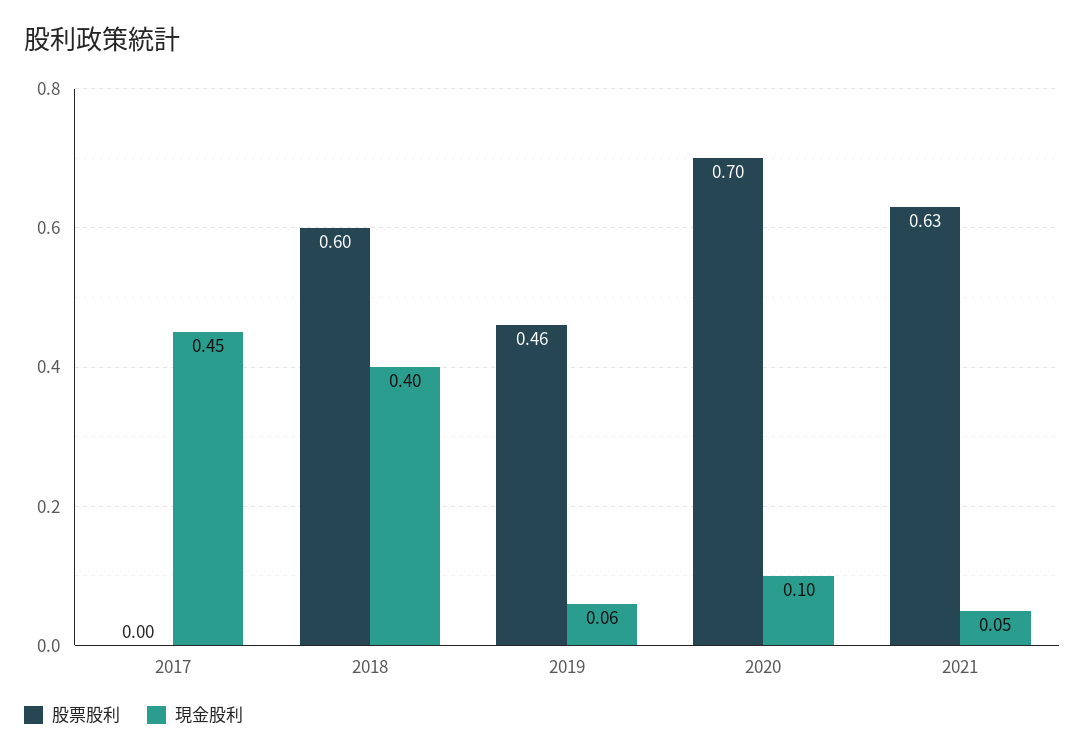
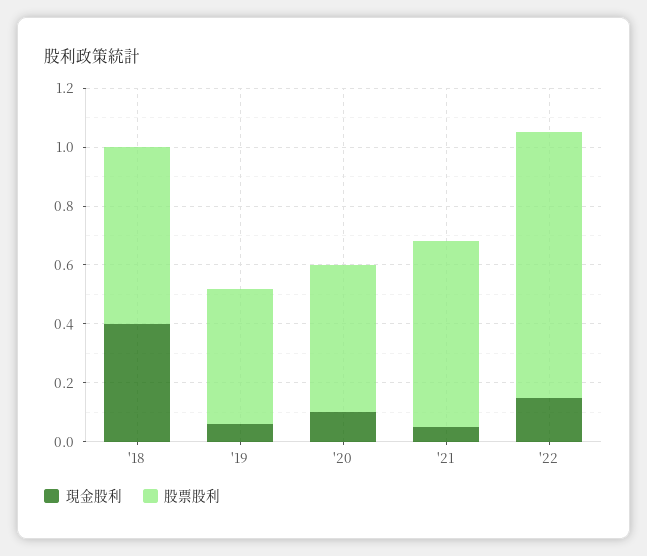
股票股利, 2017: 0 -> none
現金股利, 2017: 0.45 -> none
股票股利, 2020: 0.7 -> 0.5
現金股利, '22: none -> 0.15
股票股利, '22: none -> 0.9

